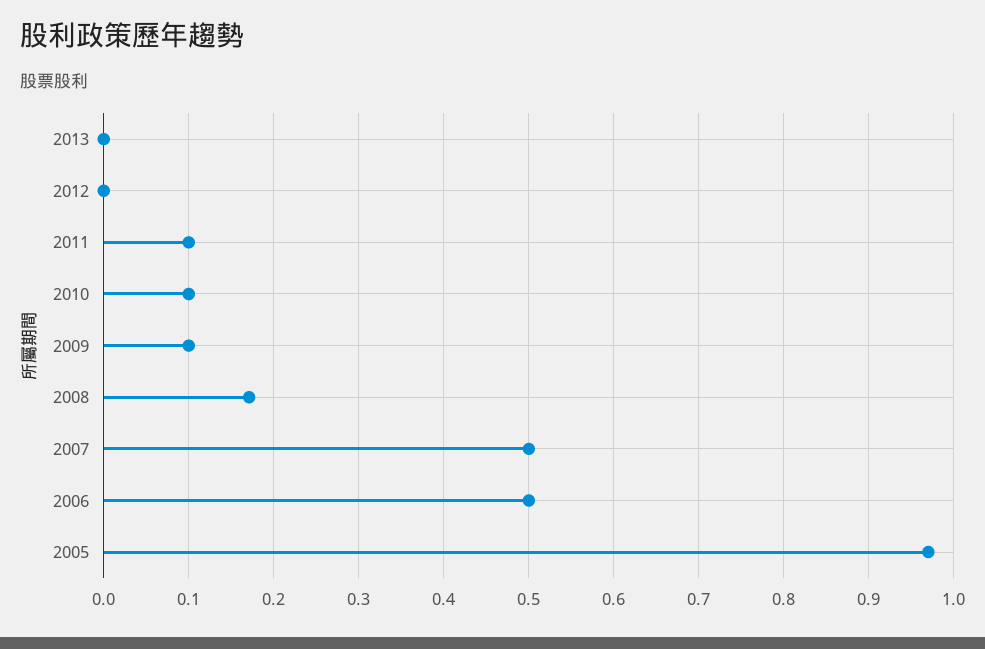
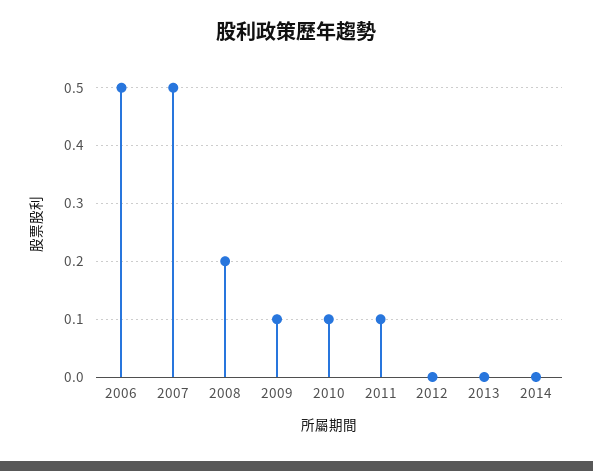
2008: 0.17 -> 0.2
2005: 0.97 -> none
2014: none -> 0

